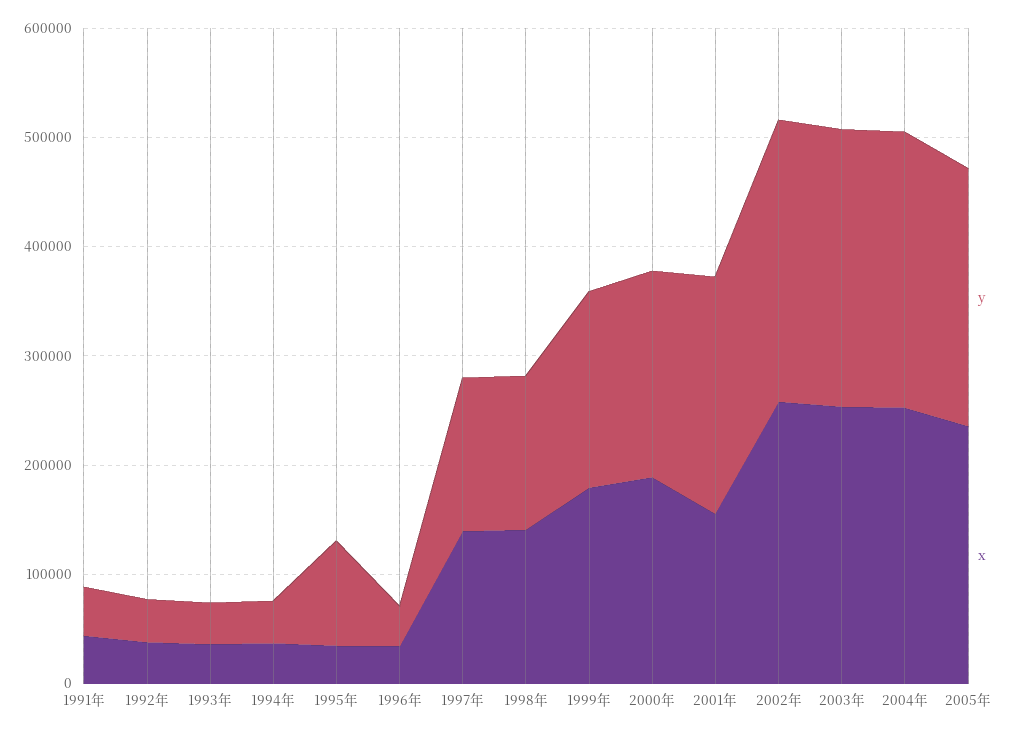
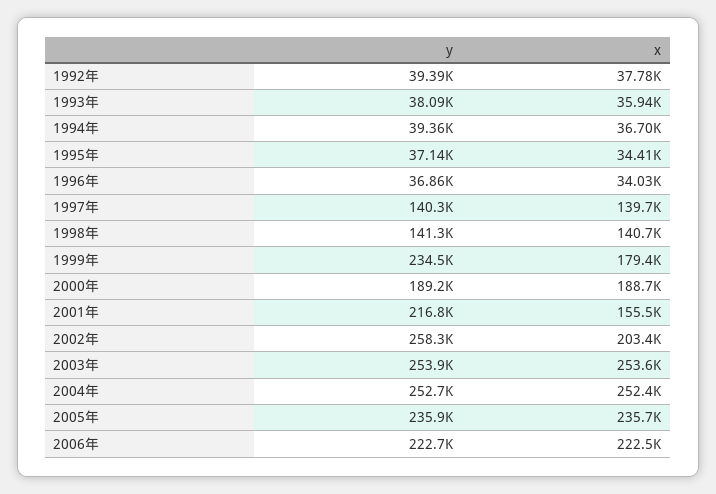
y, 1991年: 40000 -> none
x, 1991年: 40000 -> none
y, 1995年: 100000 -> 37140
y, 1999年: 180000 -> 234500
x, 2002年: 260000 -> 203400
y, 2006年: none -> 222700
x, 2006年: none -> 222500

